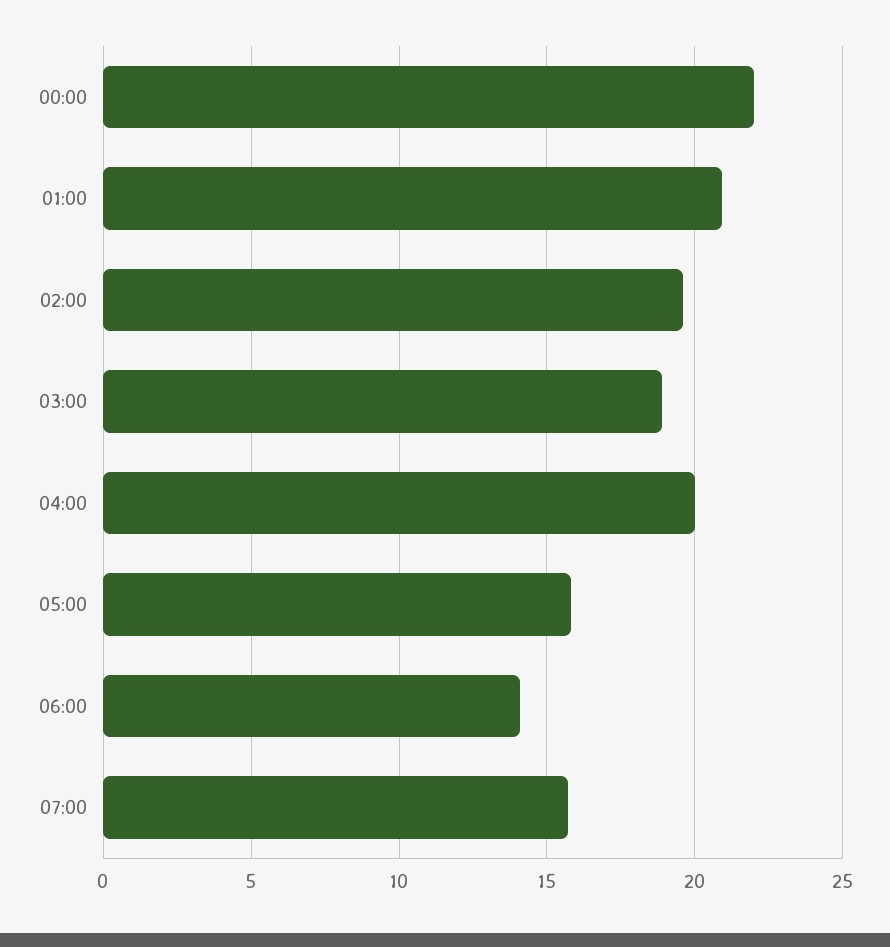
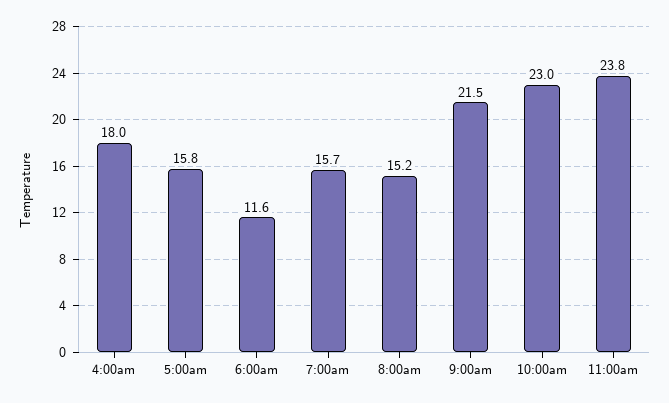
00:00: 22 -> none
01:00: 21 -> none
02:00: 19.5 -> none
03:00: 19 -> none
04:00: 20 -> 18
06:00: 14 -> 11.6
8:00am: none -> 15.2
9:00am: none -> 21.5
10:00am: none -> 23
11:00am: none -> 23.8

